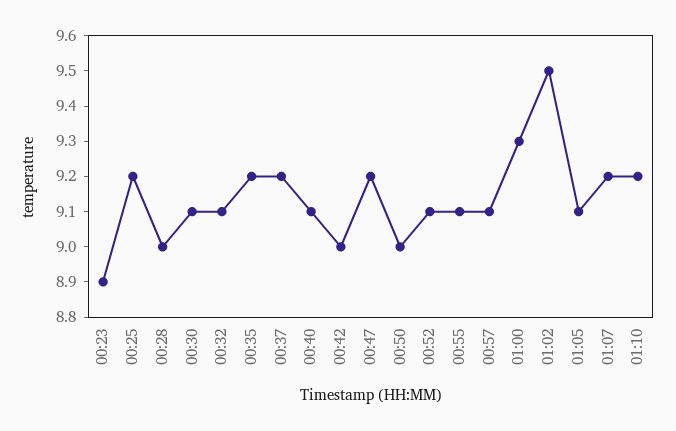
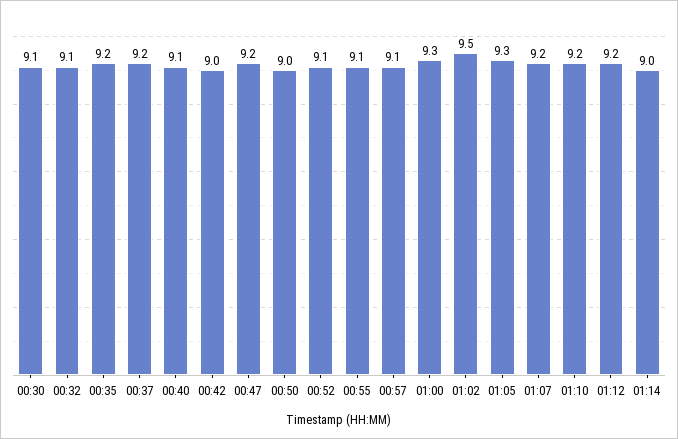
00:23: 8.9 -> none
00:25: 9.2 -> none
00:28: 9 -> none
01:05: 9.1 -> 9.3
01:12: none -> 9.2
01:14: none -> 9

